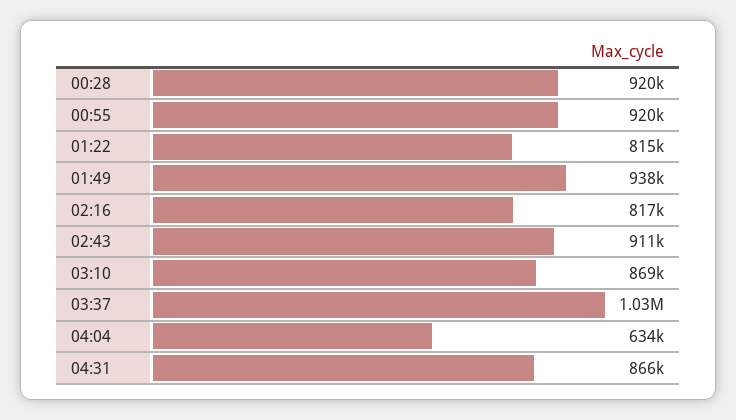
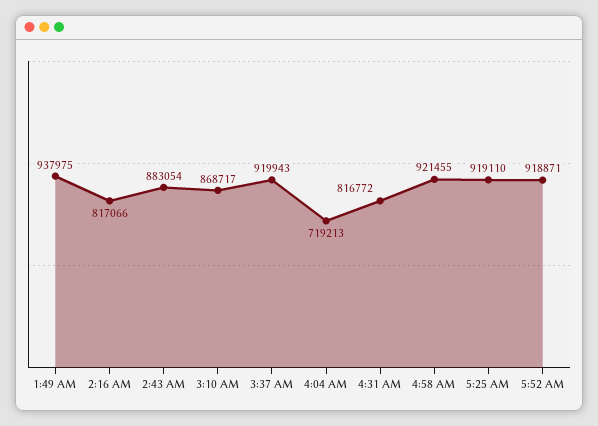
00:28: 920000 -> none
00:55: 920000 -> none
01:22: 815000 -> none
02:43: 911000 -> 883054
03:37: 1030000 -> 919943
04:04: 634000 -> 719213
04:31: 866000 -> 816772
4:58 AM: none -> 921455
5:25 AM: none -> 919110
5:52 AM: none -> 918871

